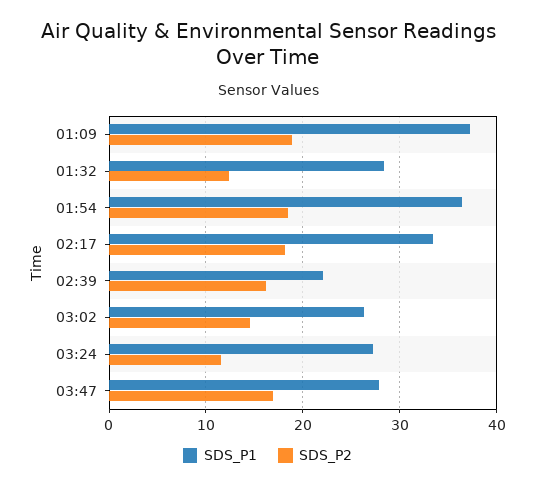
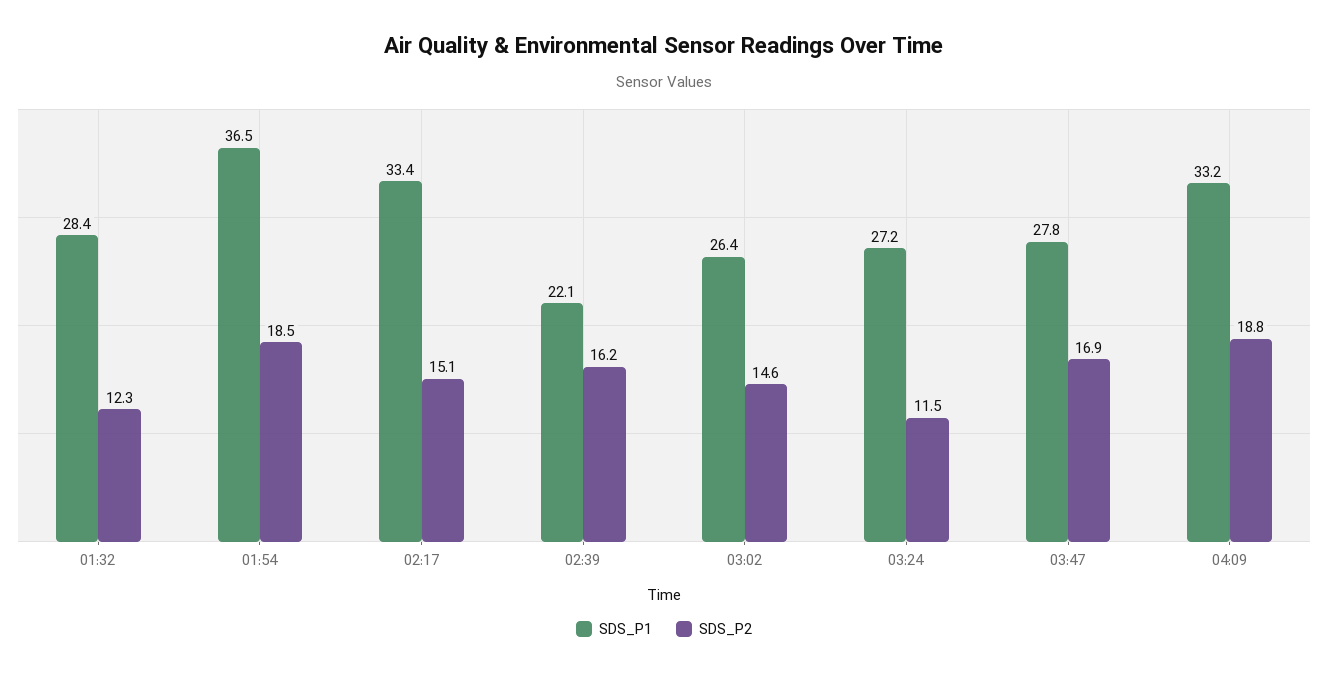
SDS_P1, 01:09: 37 -> none
SDS_P2, 01:09: 19 -> none
SDS_P2, 02:17: 18 -> 15.1
SDS_P1, 04:09: none -> 33.2
SDS_P2, 04:09: none -> 18.8

